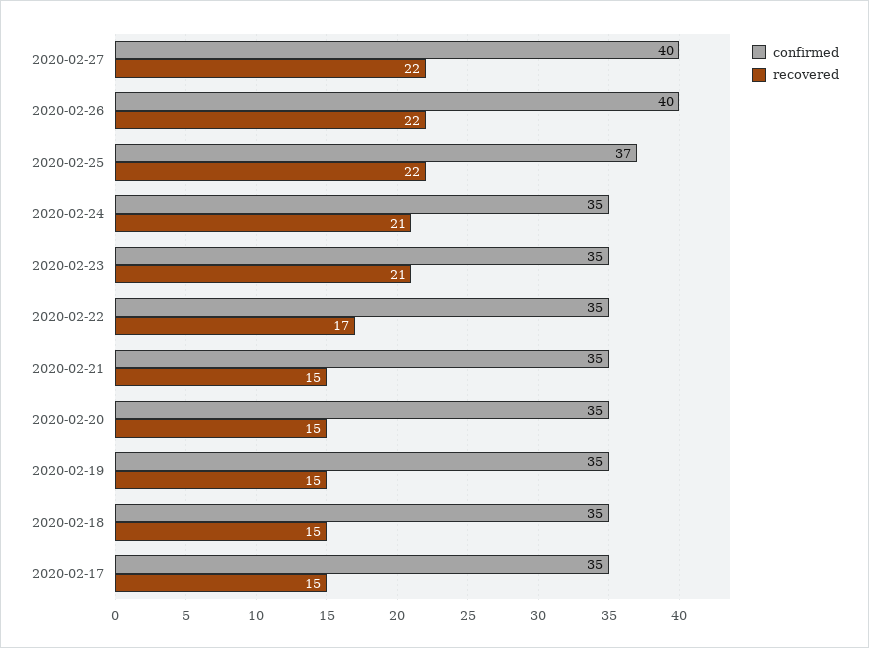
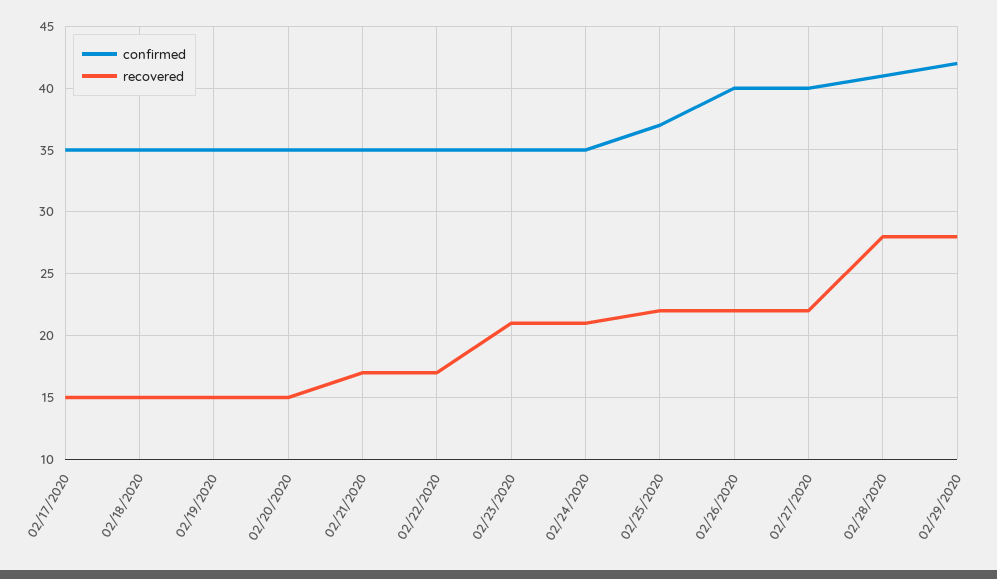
recovered, 2020-02-21: 15 -> 17
confirmed, 02/28/2020: none -> 41
recovered, 02/28/2020: none -> 28
confirmed, 02/29/2020: none -> 42
recovered, 02/29/2020: none -> 28

